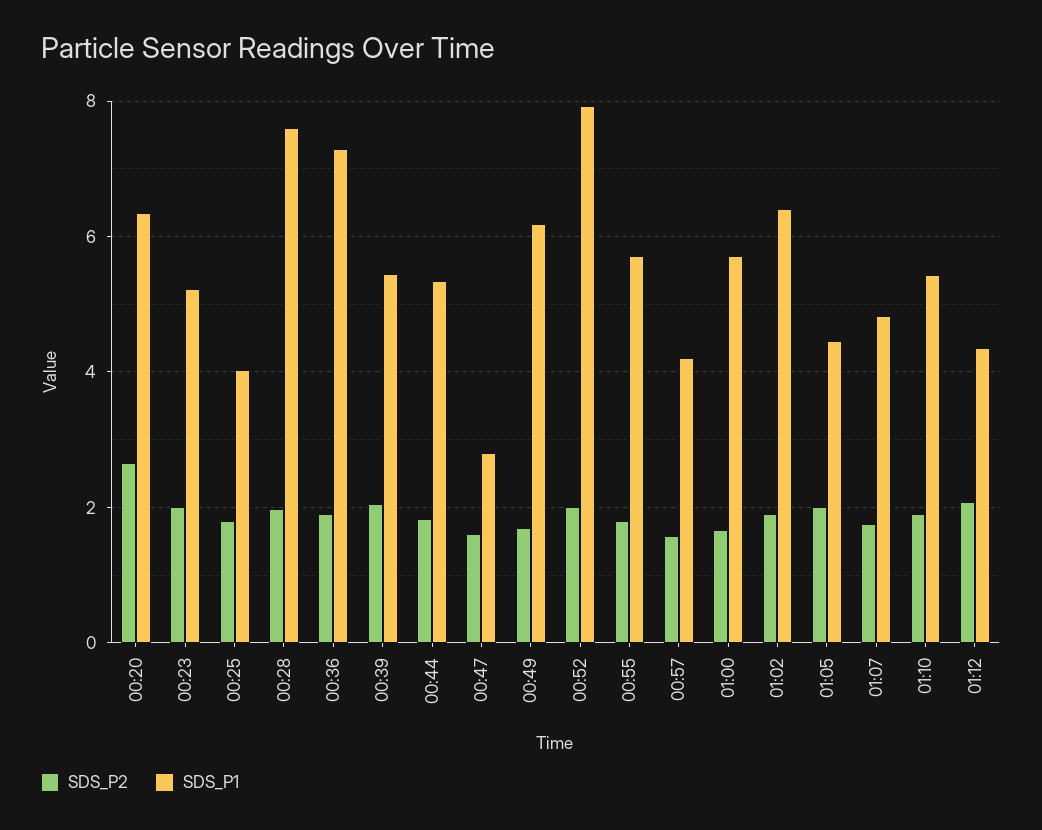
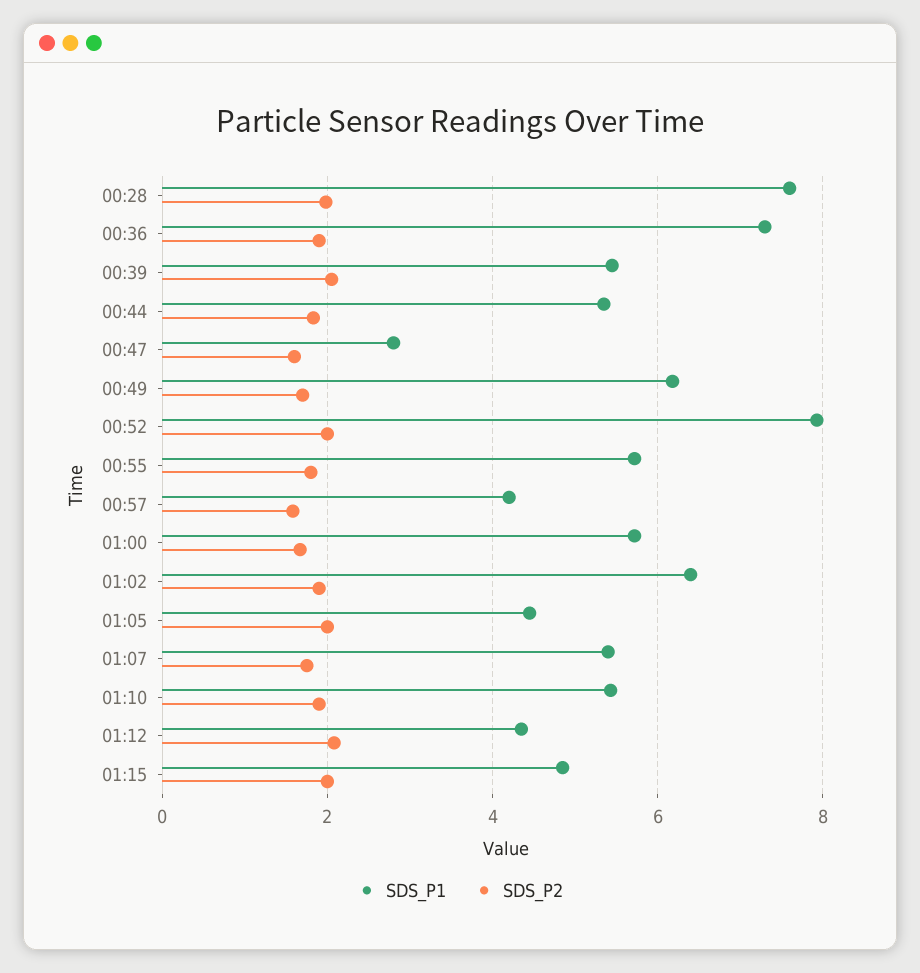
SDS_P2, 00:20: 2.6 -> none
SDS_P1, 00:20: 6.4 -> none
SDS_P2, 00:23: 2 -> none
SDS_P1, 00:23: 5.2 -> none
SDS_P2, 00:25: 1.8 -> none
SDS_P1, 00:25: 4 -> none
SDS_P1, 01:07: 4.8 -> 5.4
SDS_P1, 01:15: none -> 4.8
SDS_P2, 01:15: none -> 2

